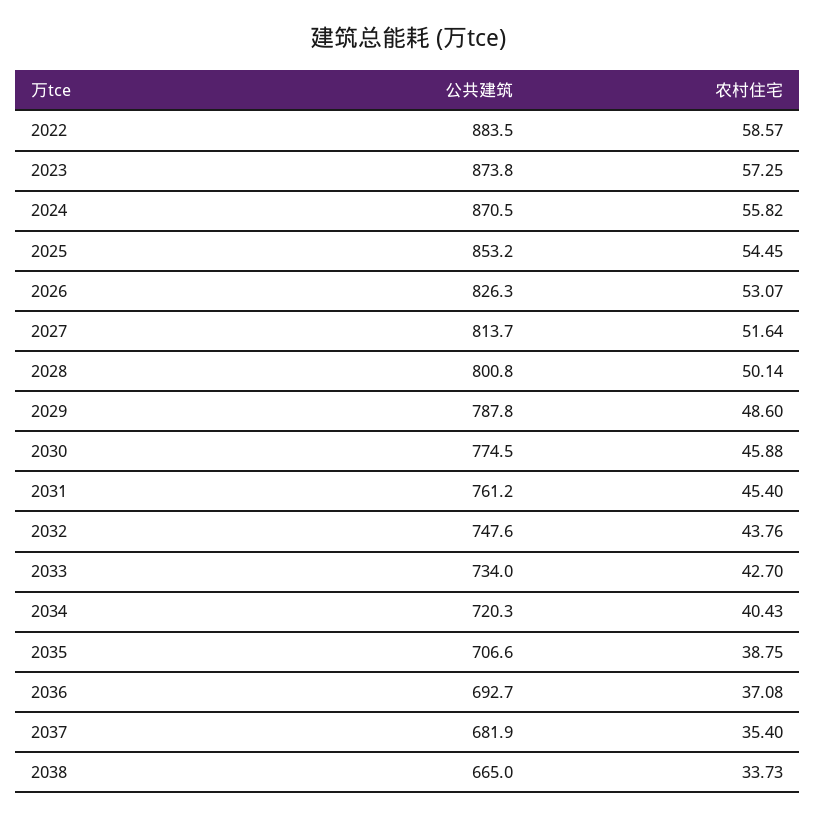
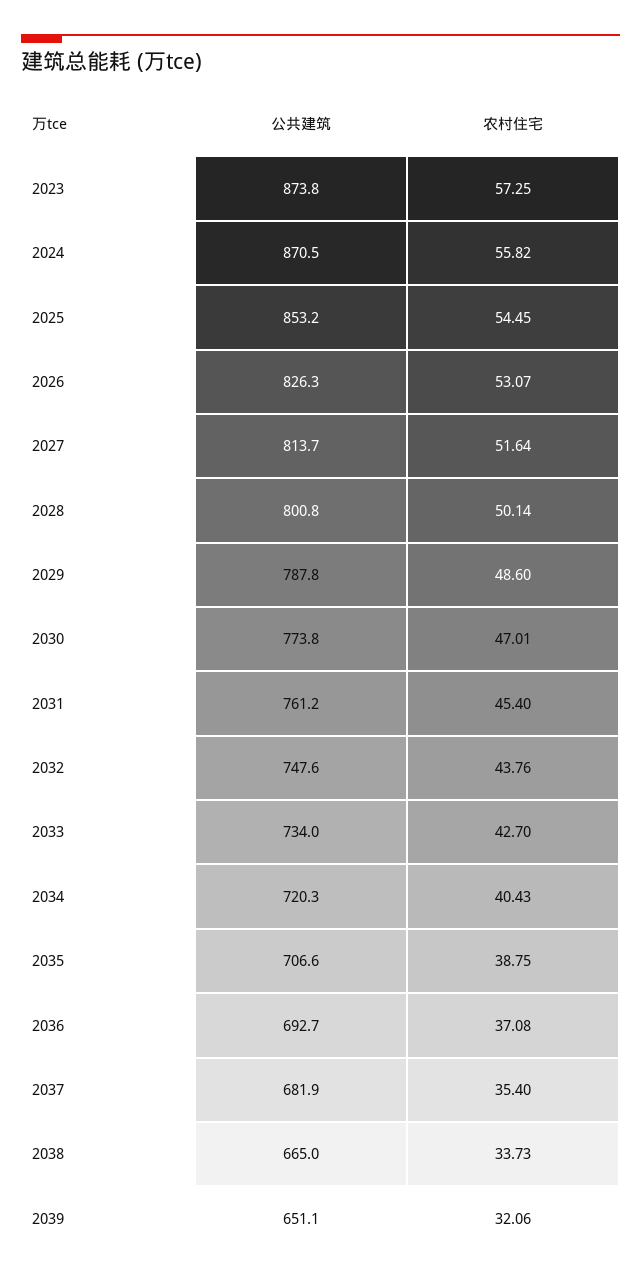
公共建筑, 2022: 883.5 -> none
农村住宅, 2022: 58.57 -> none
公共建筑, 2030: 774.5 -> 773.8
农村住宅, 2030: 45.88 -> 47.01
公共建筑, 2039: none -> 651.1
农村住宅, 2039: none -> 32.06

